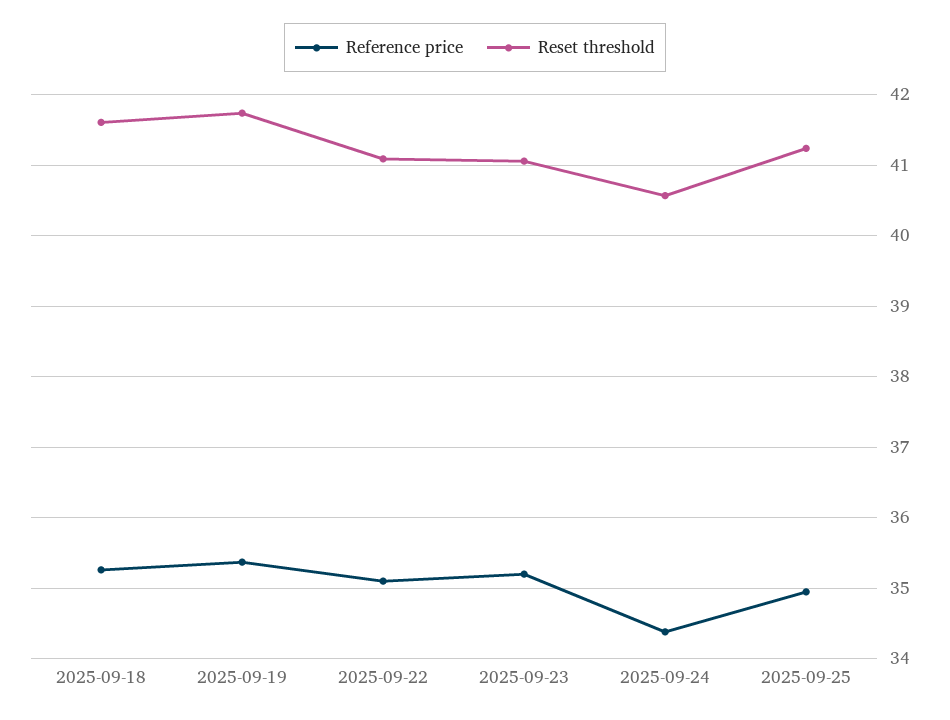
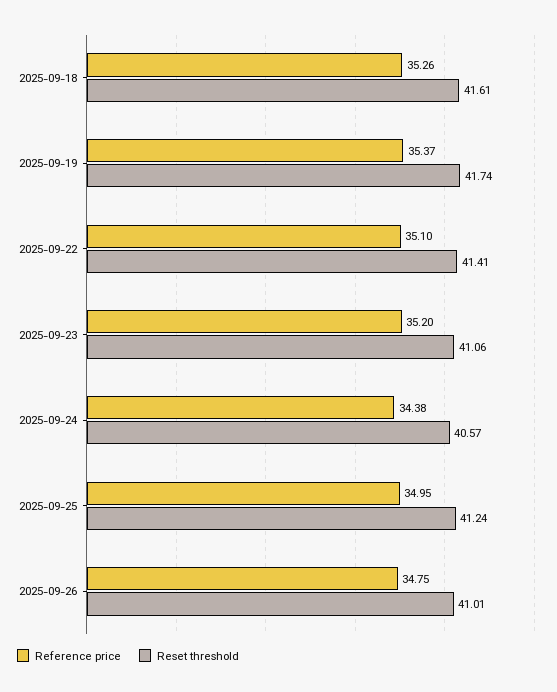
Reset threshold, 2025-09-22: 41.1 -> 41.41
Reference price, 2025-09-26: none -> 34.75
Reset threshold, 2025-09-26: none -> 41.01

